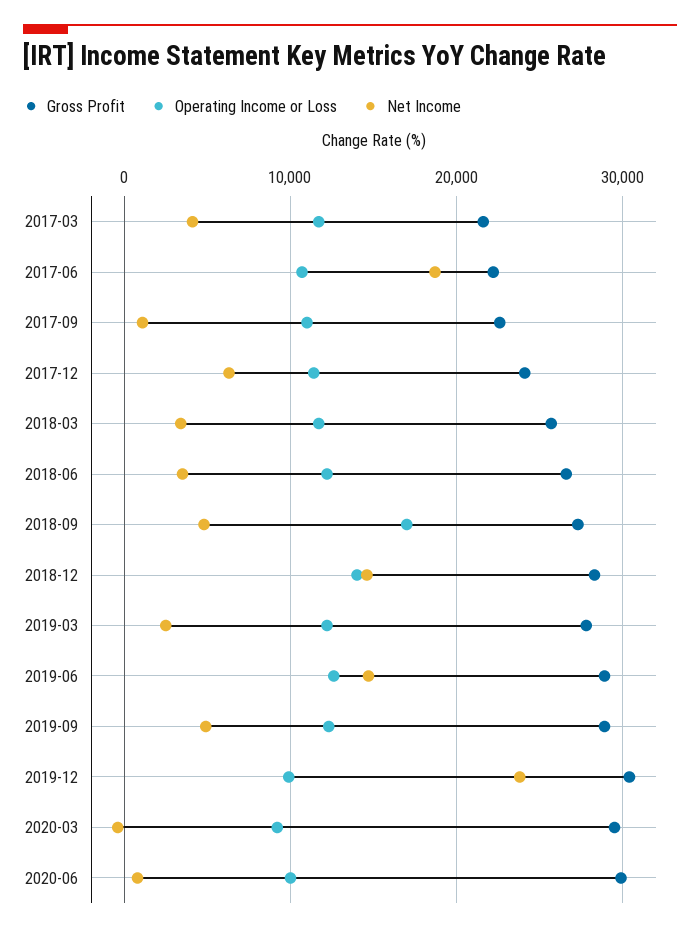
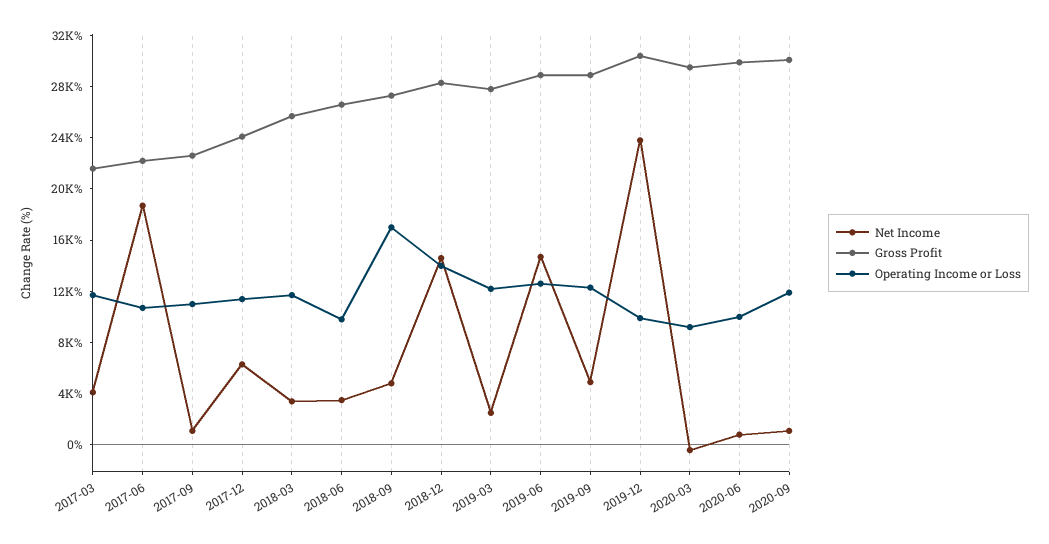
Operating Income or Loss, 2018-06: 12000 -> 10000
Net Income, 2020-09: none -> 1000
Gross Profit, 2020-09: none -> 30000
Operating Income or Loss, 2020-09: none -> 12000

